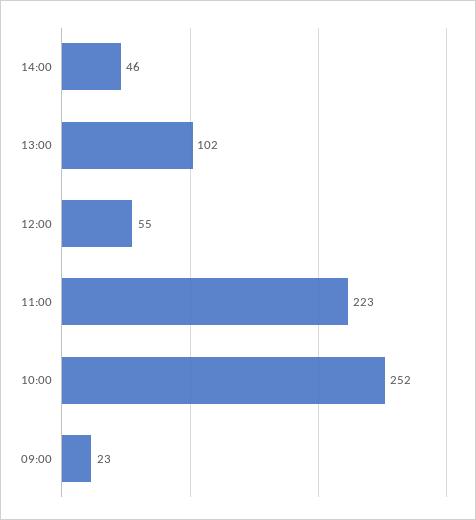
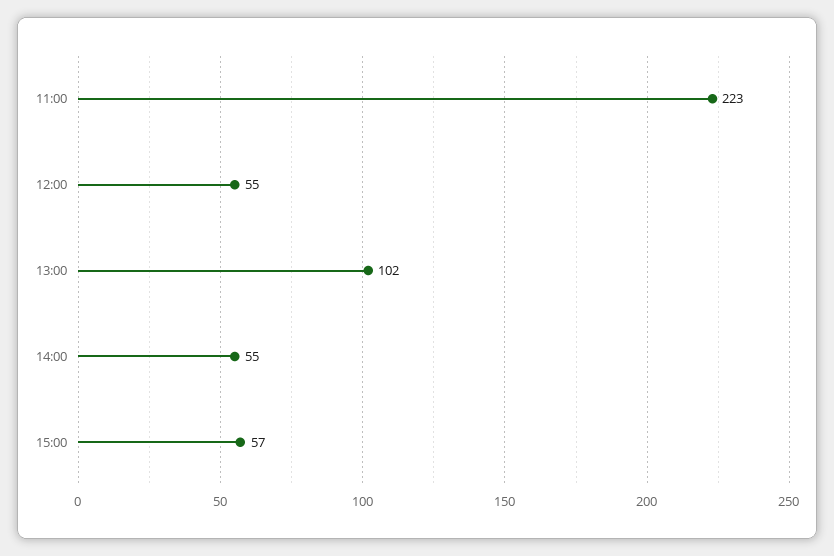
14:00: 46 -> 55
10:00: 252 -> none
09:00: 23 -> none
15:00: none -> 57

